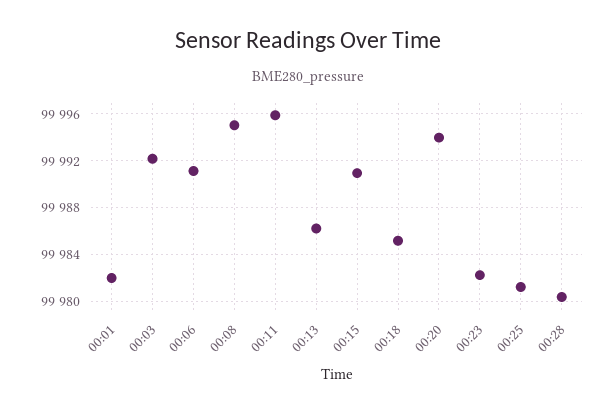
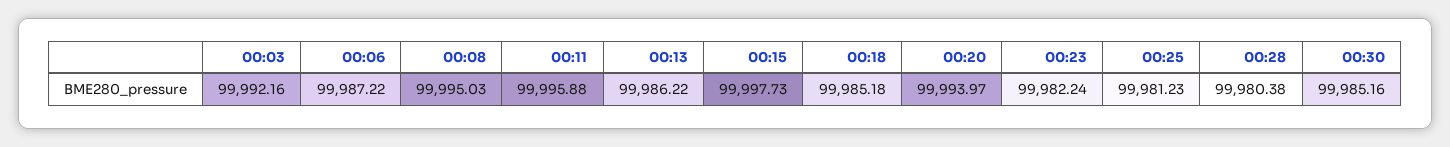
00:01: 99982 -> none
00:06: 99991 -> 99987.22
00:15: 99991 -> 99997.73
00:30: none -> 99985.16

